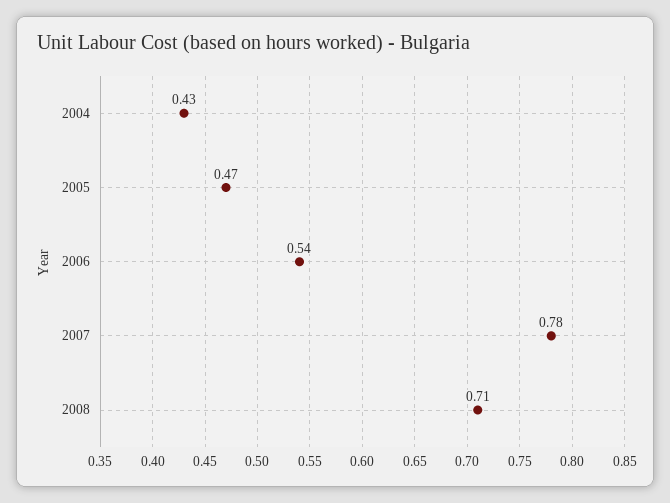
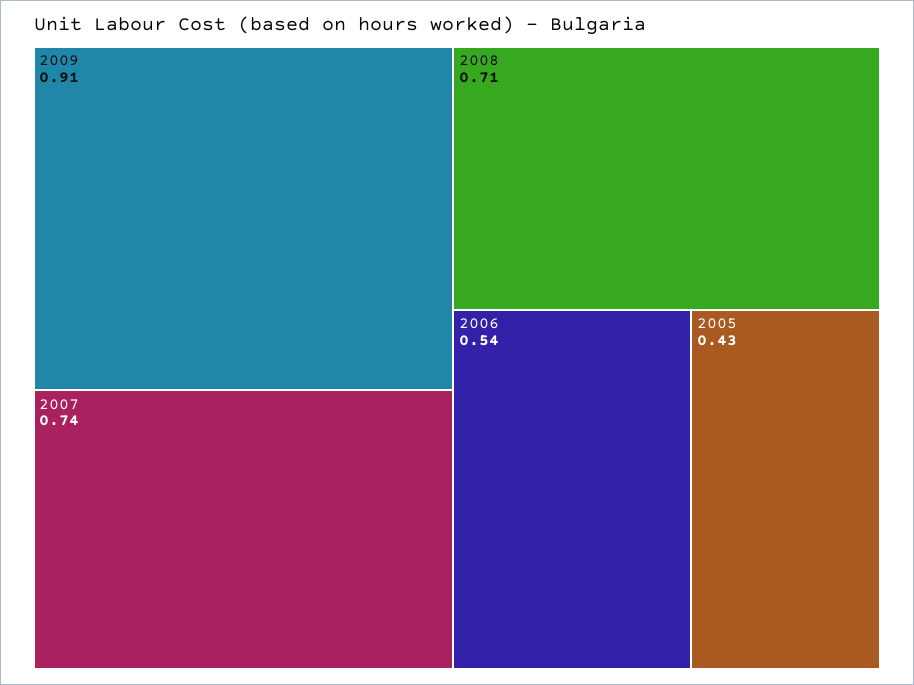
2004: 0.43 -> none
2005: 0.47 -> 0.43
2007: 0.78 -> 0.74
2009: none -> 0.91

